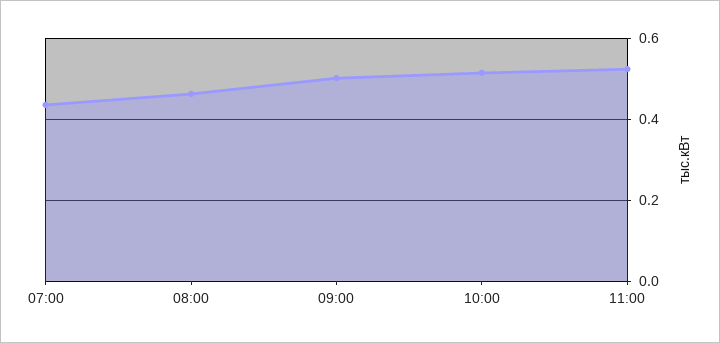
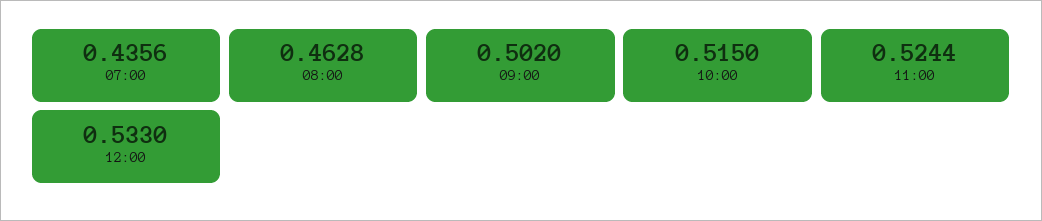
12:00: none -> 0.533

